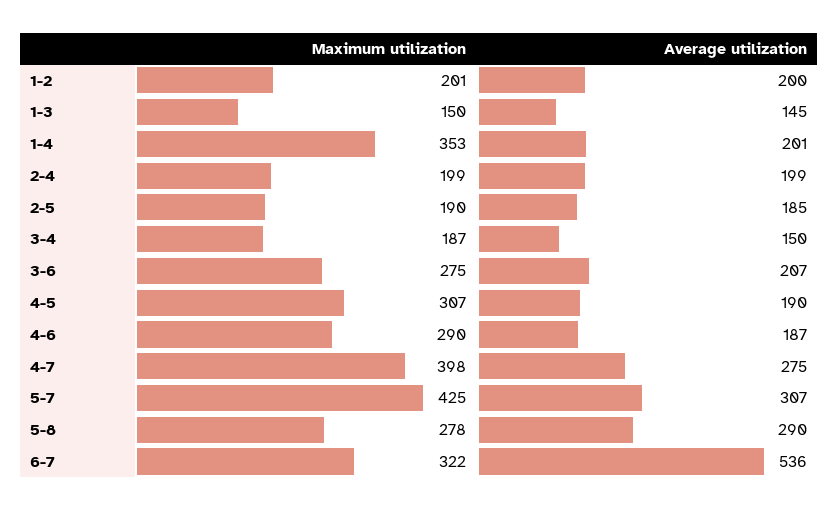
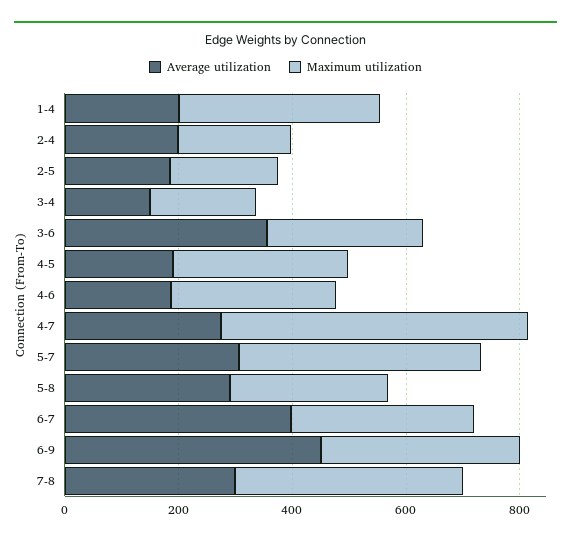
Maximum utilization, 1-2: 201 -> none
Average utilization, 1-2: 200 -> none
Maximum utilization, 1-3: 150 -> none
Average utilization, 1-3: 145 -> none
Average utilization, 3-6: 207 -> 350
Maximum utilization, 4-7: 398 -> 550
Average utilization, 6-7: 536 -> 400
Average utilization, 6-9: none -> 450
Maximum utilization, 6-9: none -> 350
Average utilization, 7-8: none -> 300
Maximum utilization, 7-8: none -> 400

